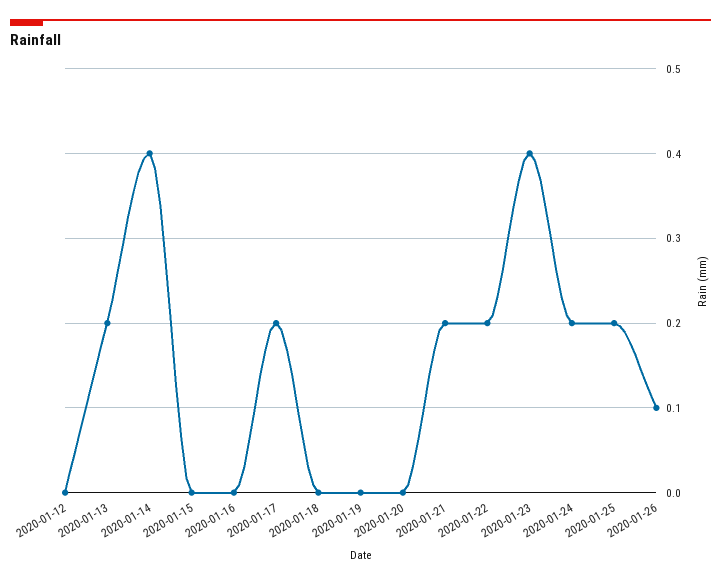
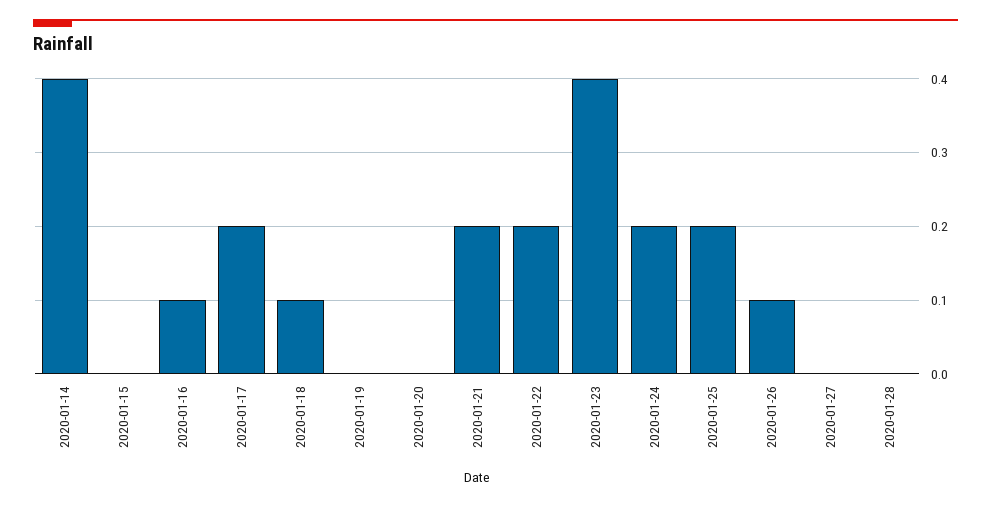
2020-01-12: 0 -> none
2020-01-13: 0.2 -> none
2020-01-16: 0 -> 0.1
2020-01-18: 0 -> 0.1
2020-01-27: none -> 0
2020-01-28: none -> 0

